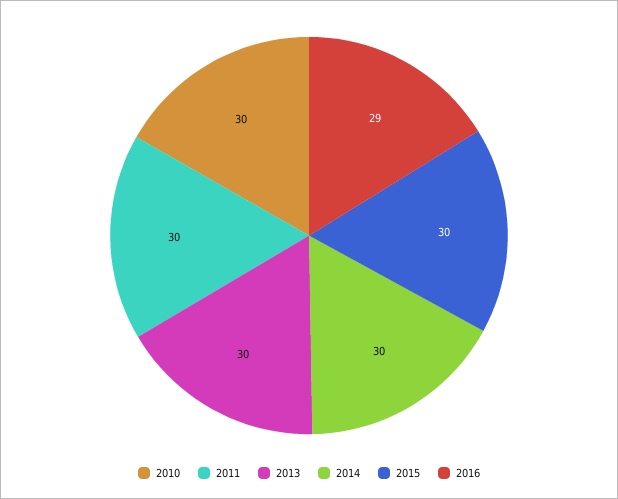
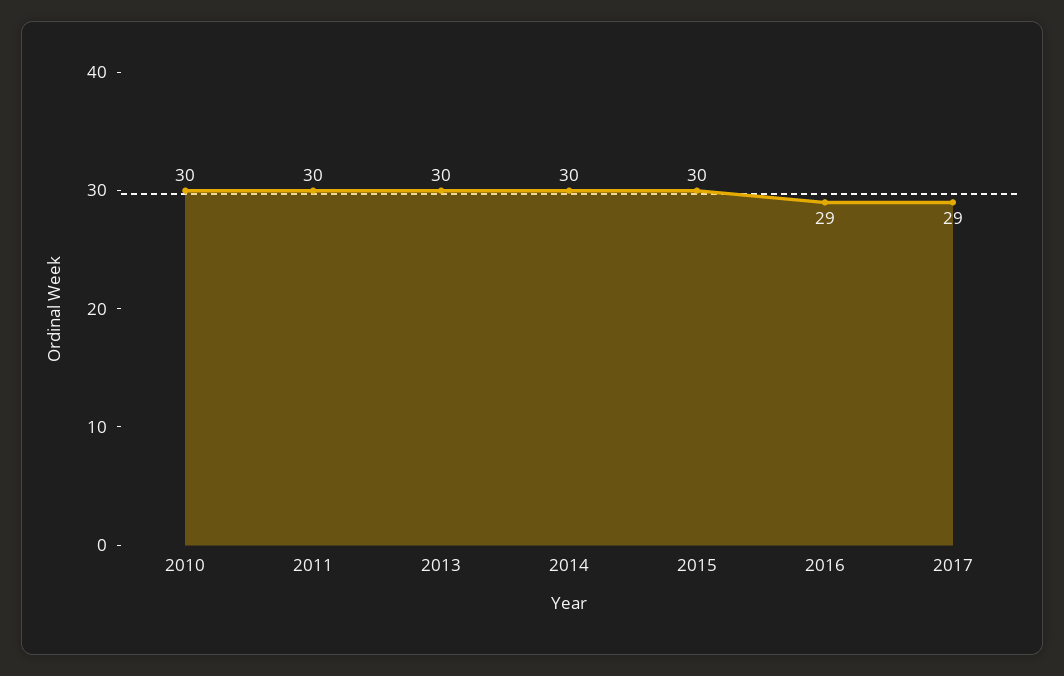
2017: none -> 29

